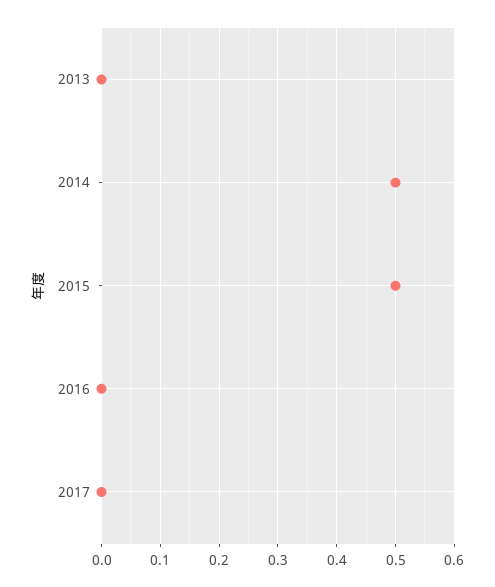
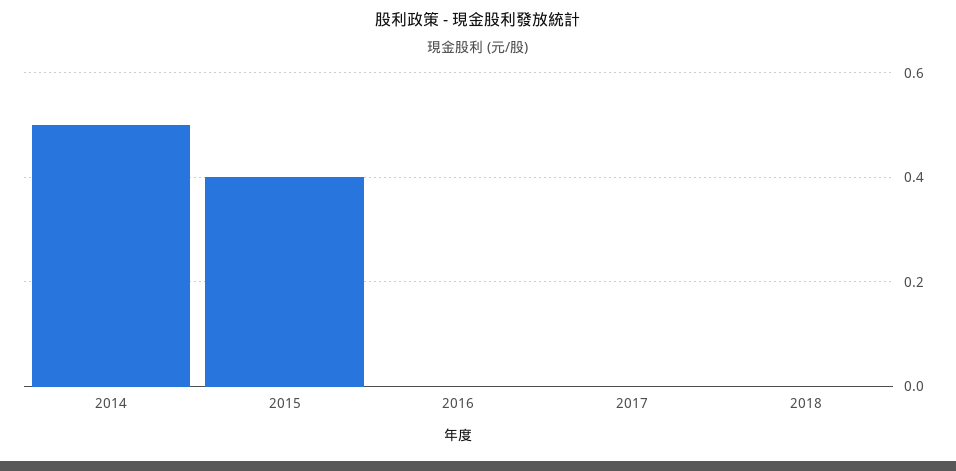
2013: 0 -> none
2015: 0.5 -> 0.4
2018: none -> 0

